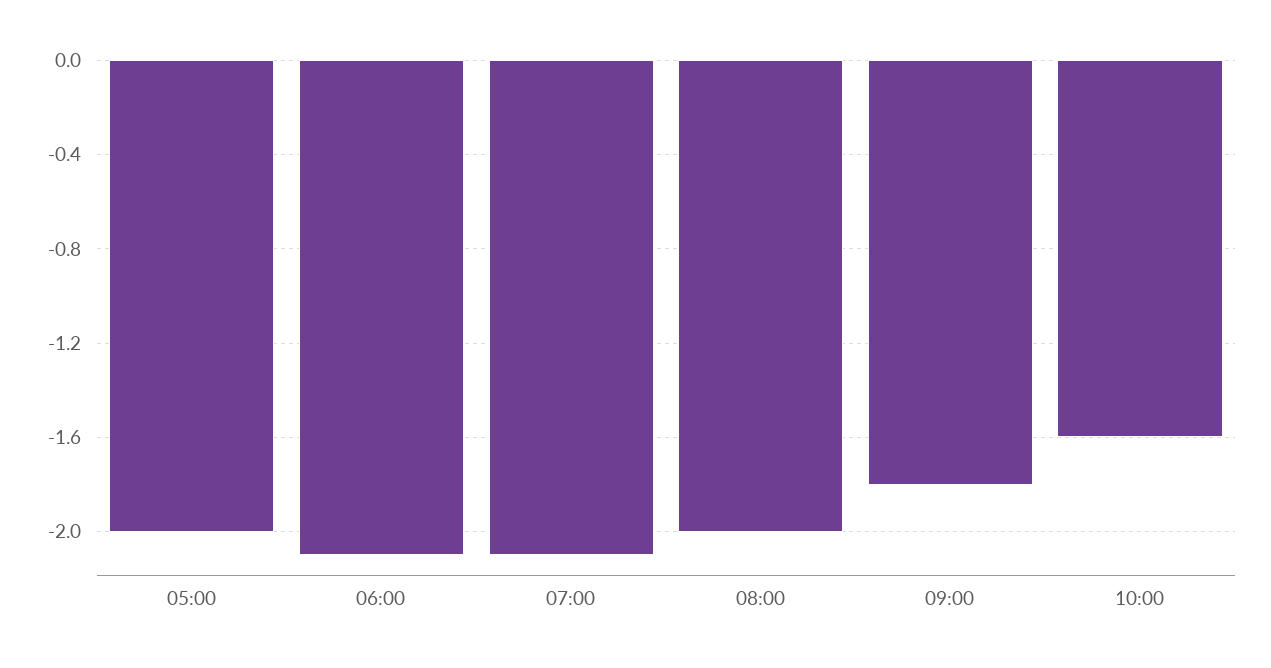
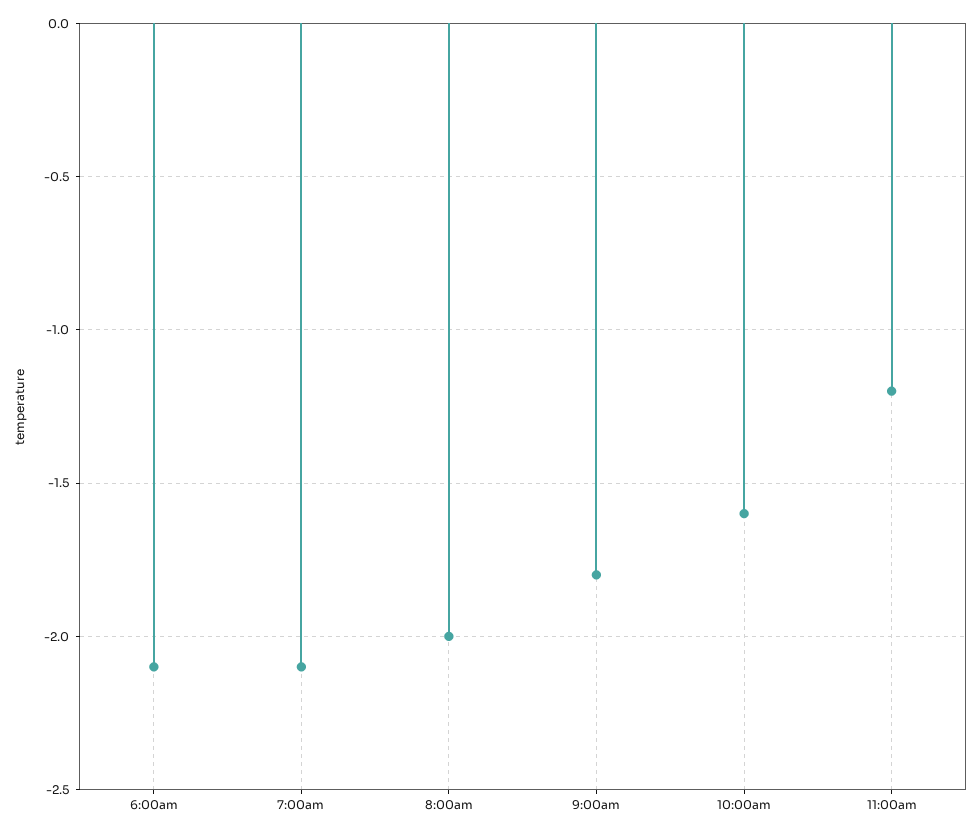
05:00: -2 -> none
11:00am: none -> -1.2

